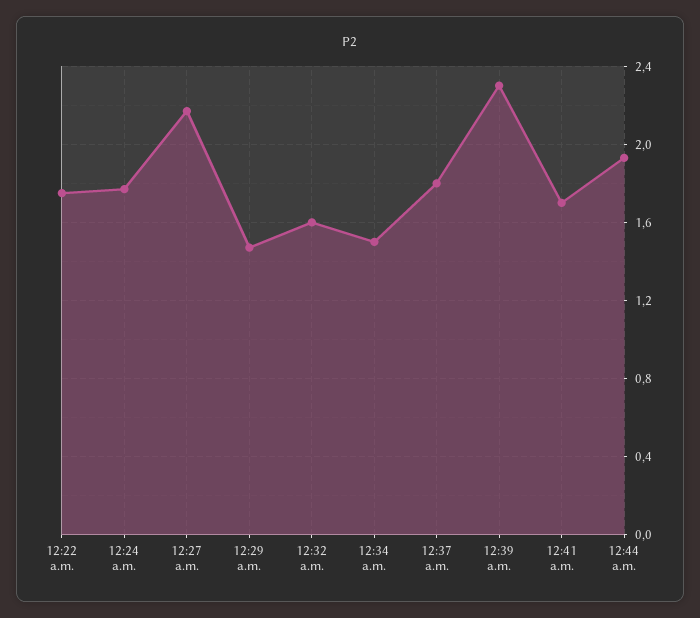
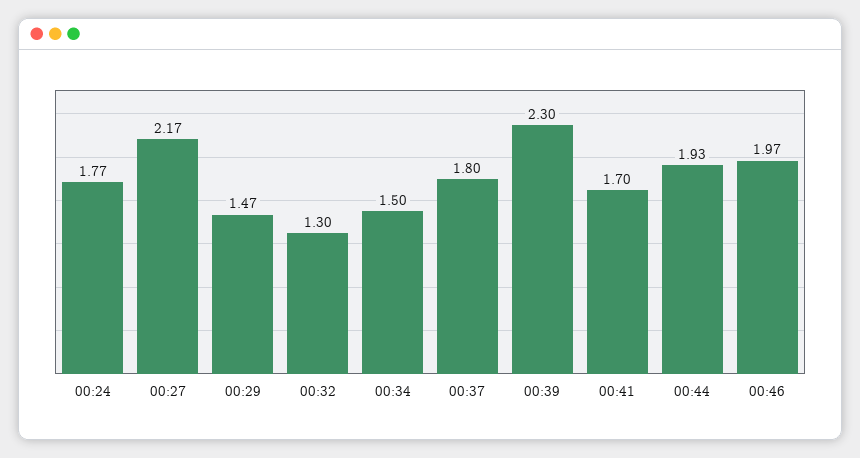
12:22 a.m.: 1.75 -> none
12:32 a.m.: 1.6 -> 1.3
00:46: none -> 1.97

